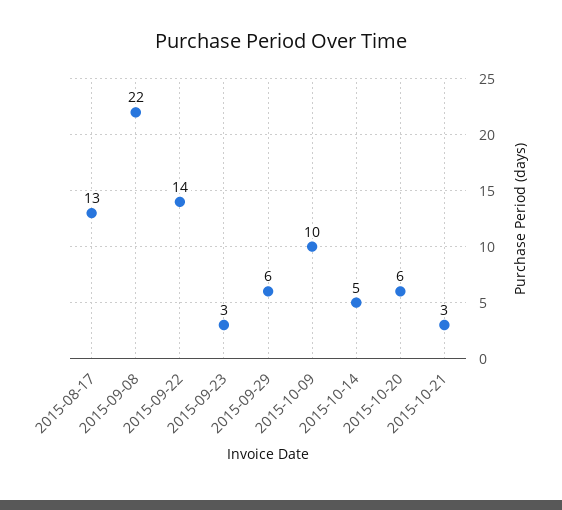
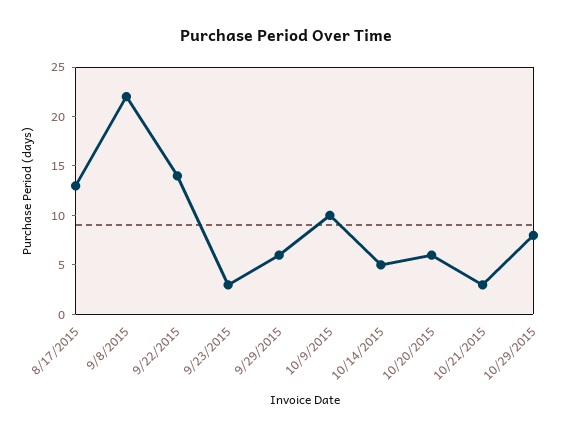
10/29/2015: none -> 8

